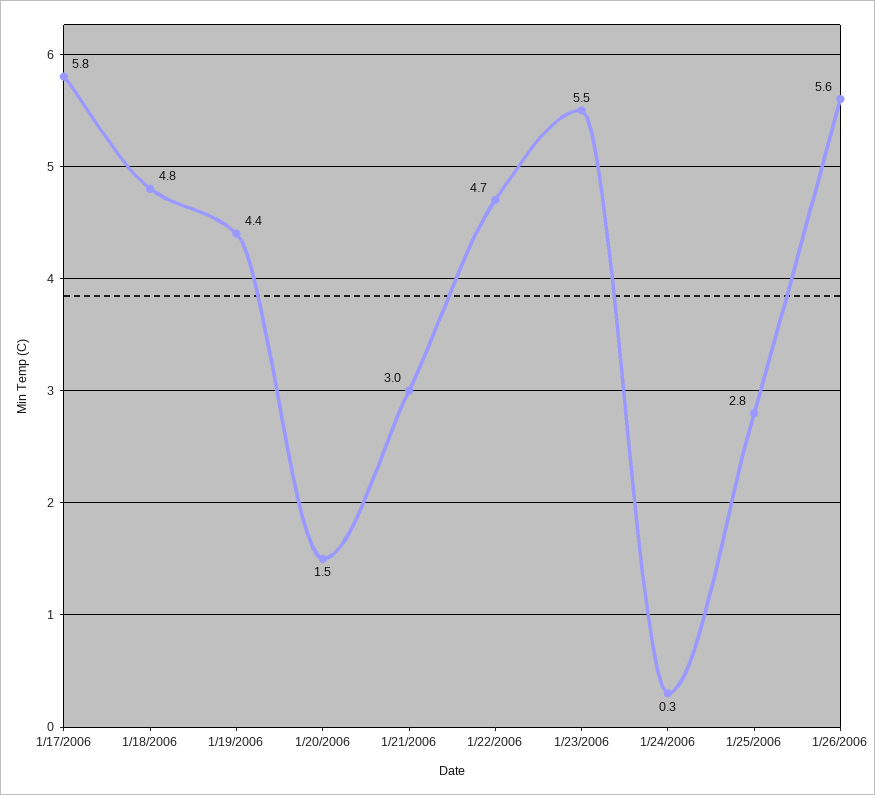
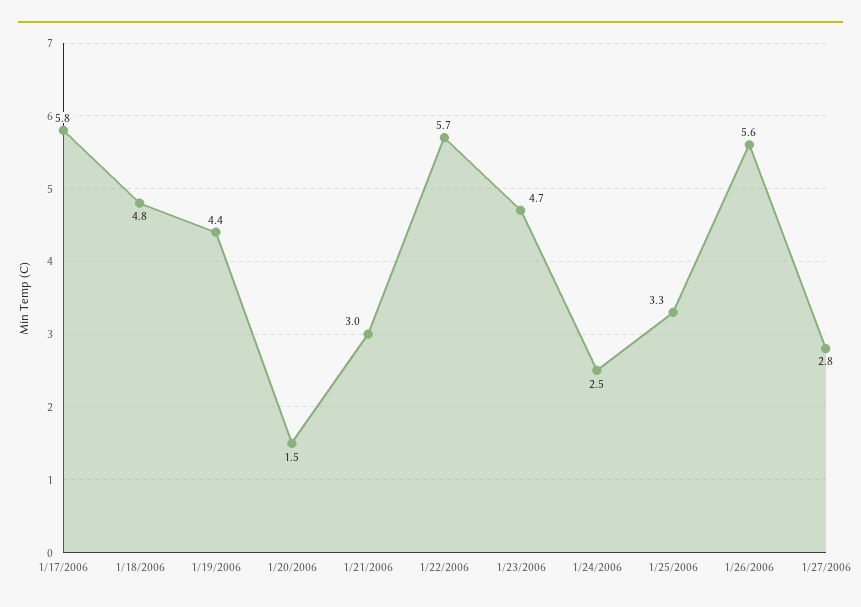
1/22/2006: 4.7 -> 5.7
1/23/2006: 5.5 -> 4.7
1/24/2006: 0.3 -> 2.5
1/25/2006: 2.8 -> 3.3
1/27/2006: none -> 2.8

